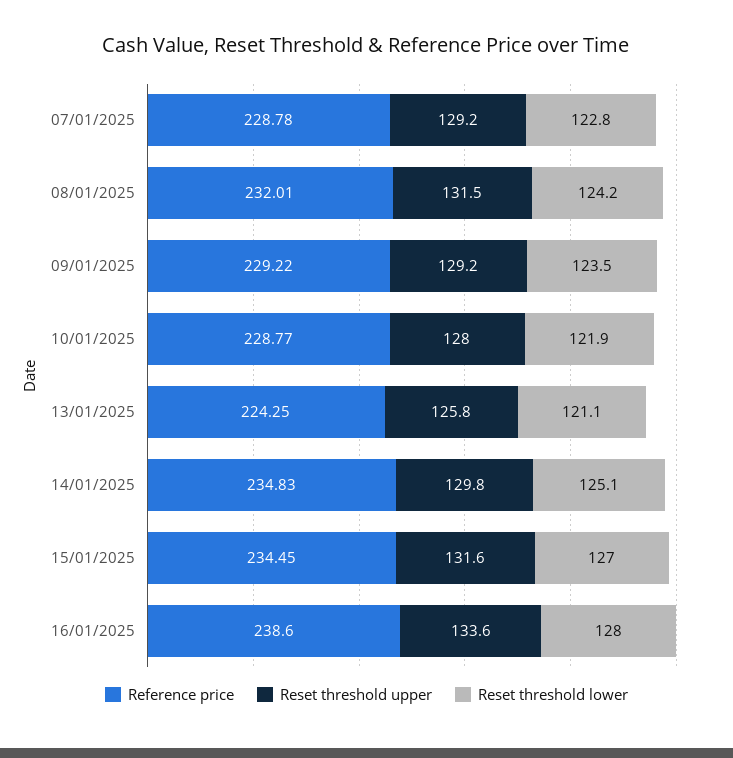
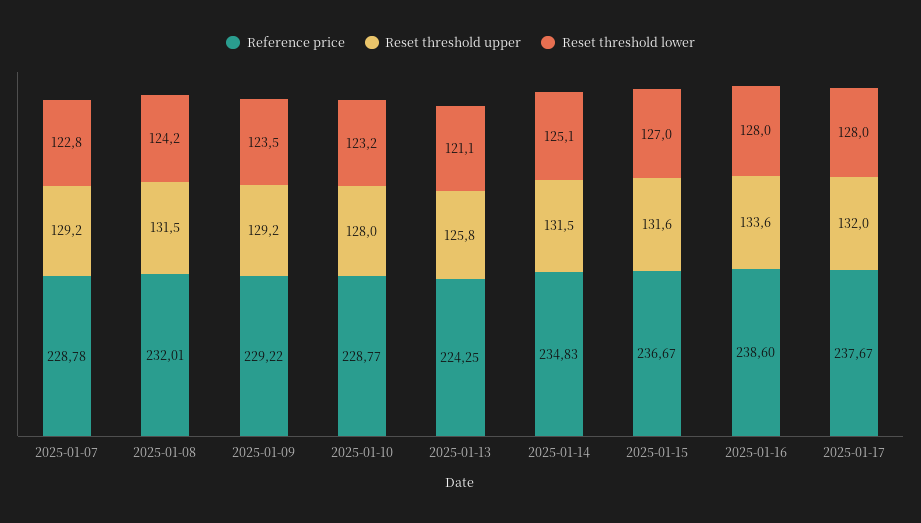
Reset threshold lower, 10/01/2025: 121.9 -> 123.2
Reset threshold upper, 14/01/2025: 129.8 -> 131.5
Reference price, 15/01/2025: 234.45 -> 236.67
Reference price, 2025-01-17: none -> 237.67
Reset threshold upper, 2025-01-17: none -> 132
Reset threshold lower, 2025-01-17: none -> 128

